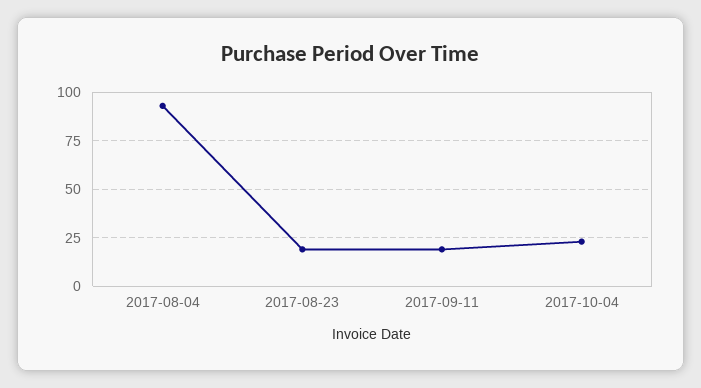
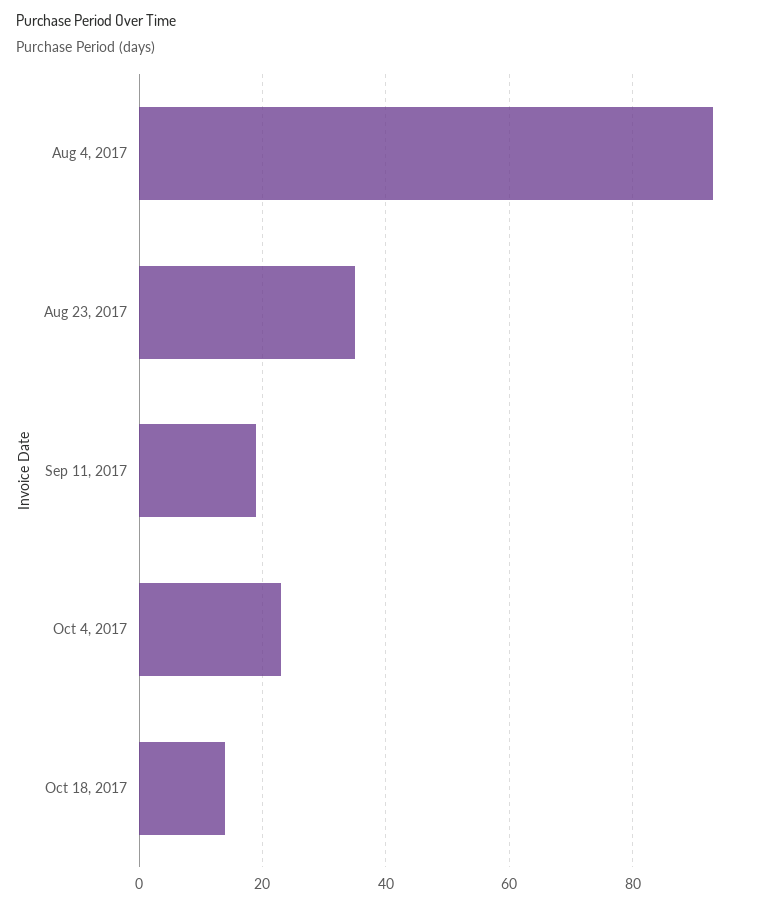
2017-08-23: 20 -> 35
Oct 18, 2017: none -> 15

